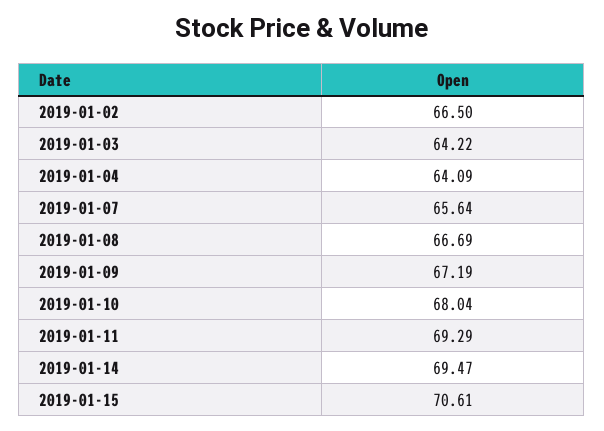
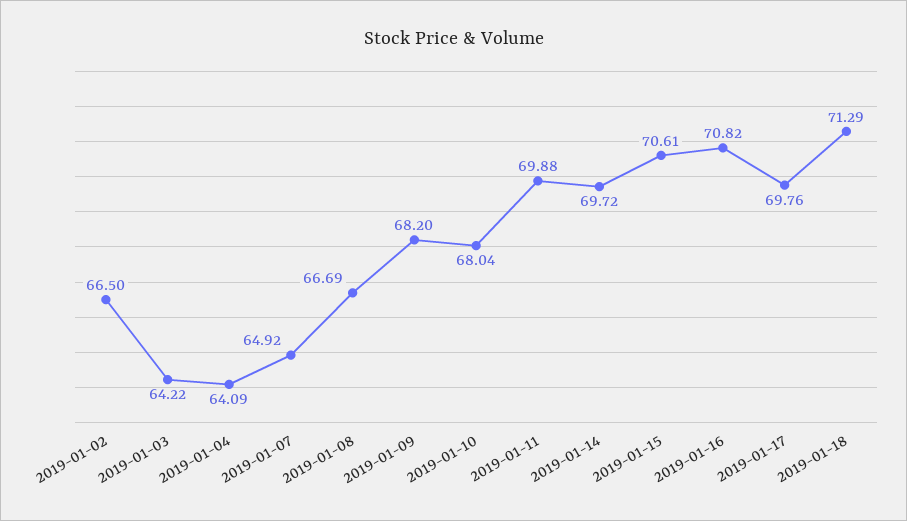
2019-01-07: 65.64 -> 64.92
2019-01-09: 67.19 -> 68.2
2019-01-11: 69.29 -> 69.88
2019-01-14: 69.47 -> 69.72
2019-01-16: none -> 70.82
2019-01-17: none -> 69.76
2019-01-18: none -> 71.29

